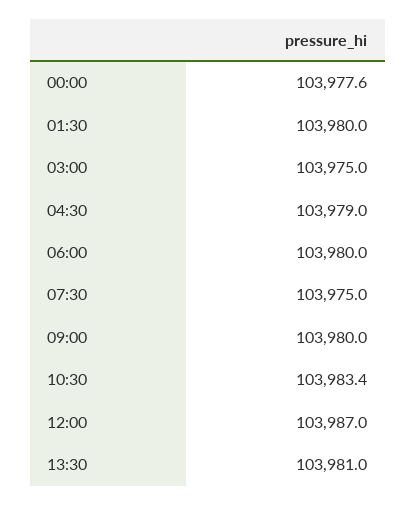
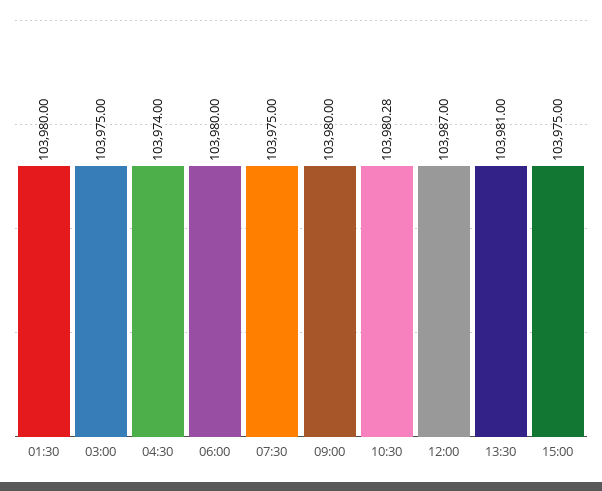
00:00: 103977.6 -> none
04:30: 103979 -> 103974
10:30: 103983.4 -> 103980.28
15:00: none -> 103975

